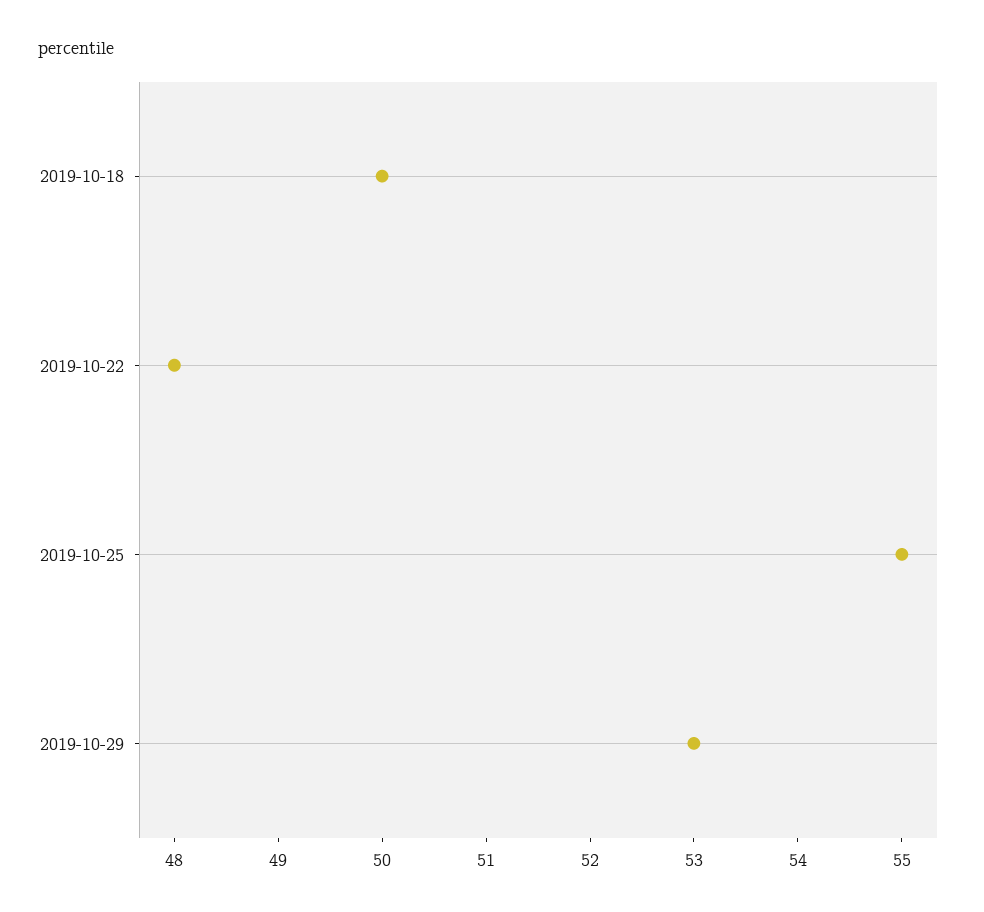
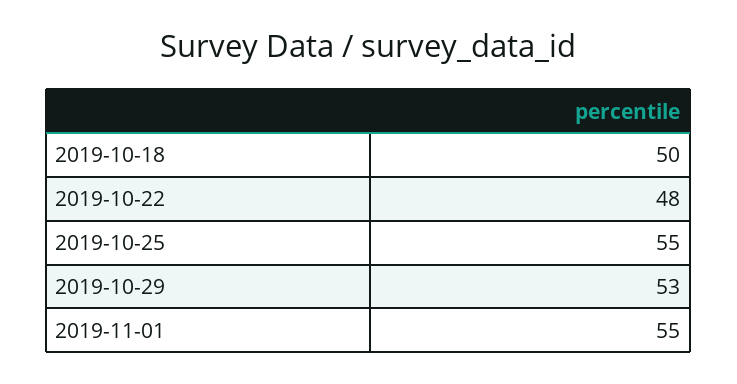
2019-11-01: none -> 55

